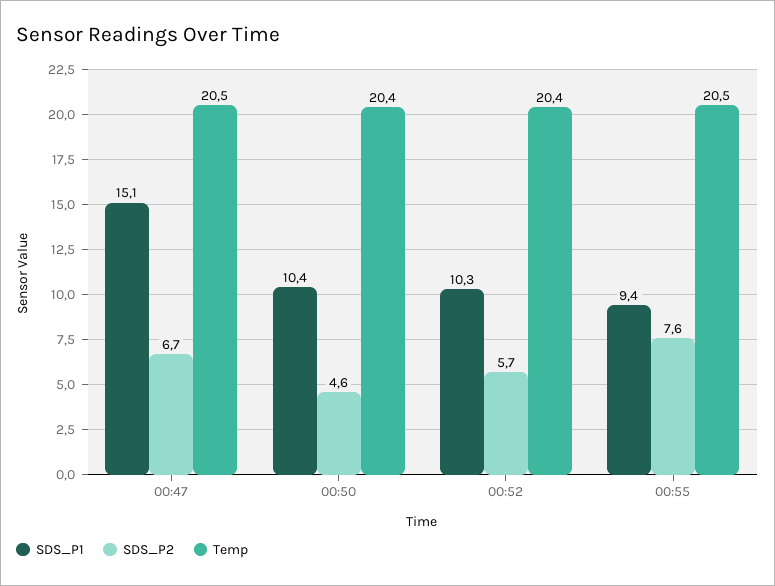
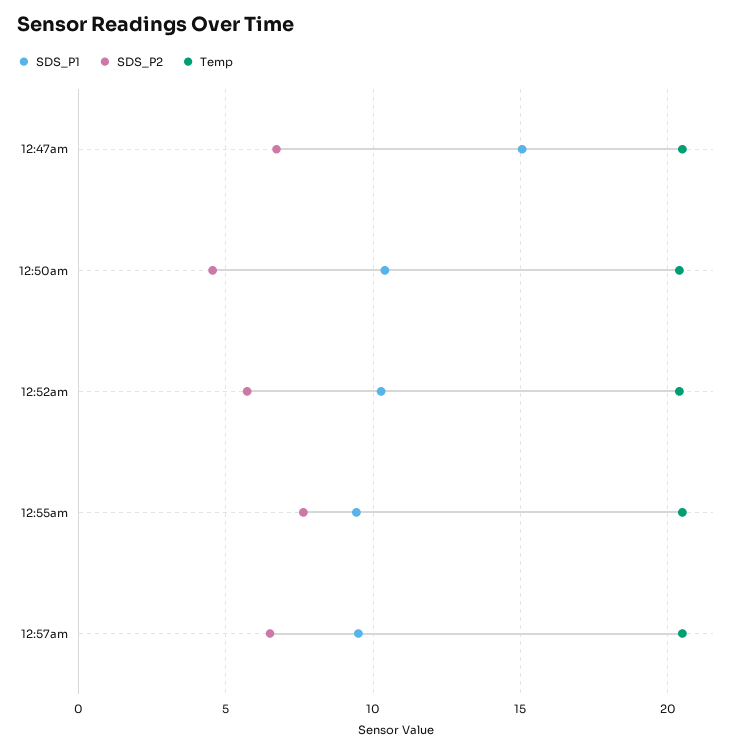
SDS_P1, 12:57am: none -> 9.5
SDS_P2, 12:57am: none -> 6.5
Temp, 12:57am: none -> 20.5

